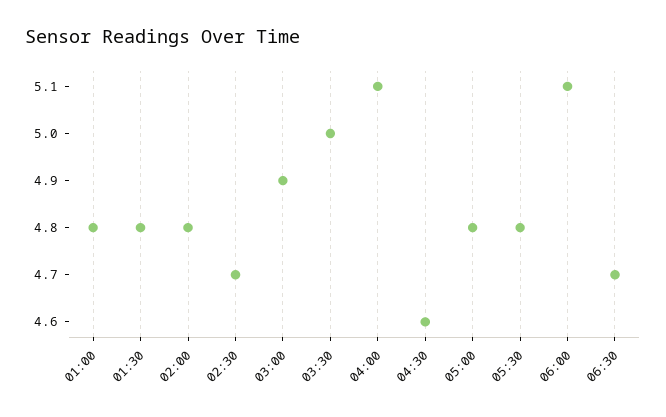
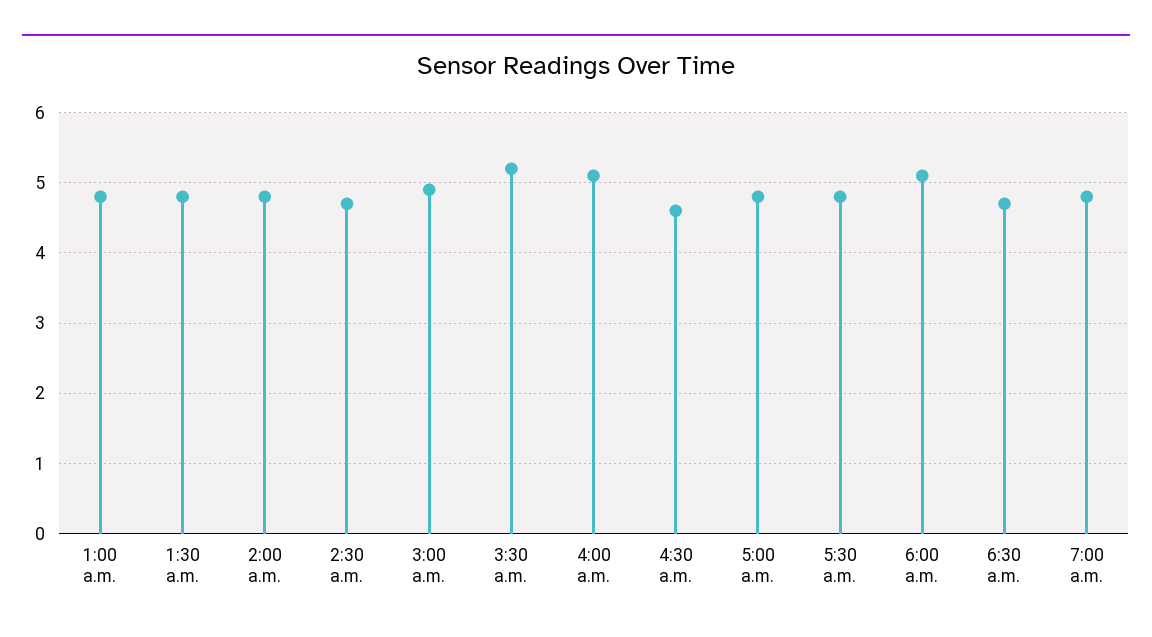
03:30: 5 -> 5.2
7:00 a.m.: none -> 4.8

